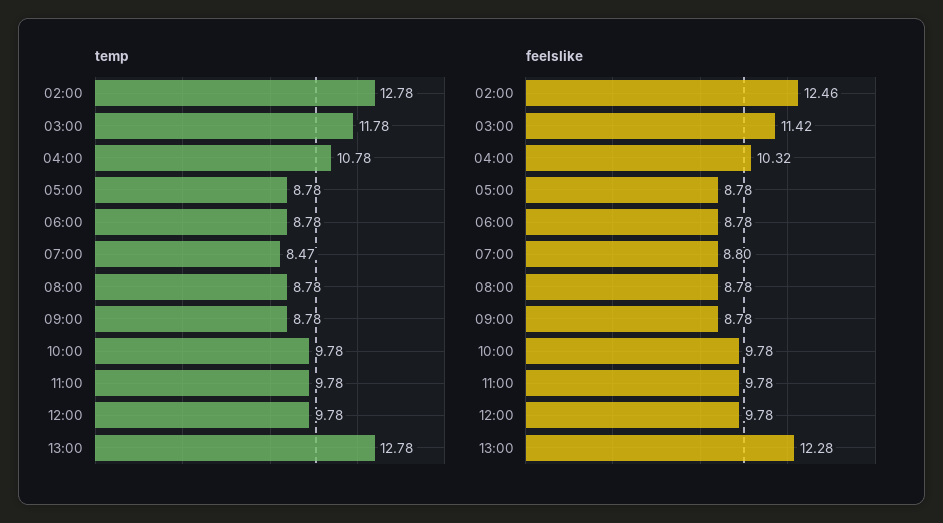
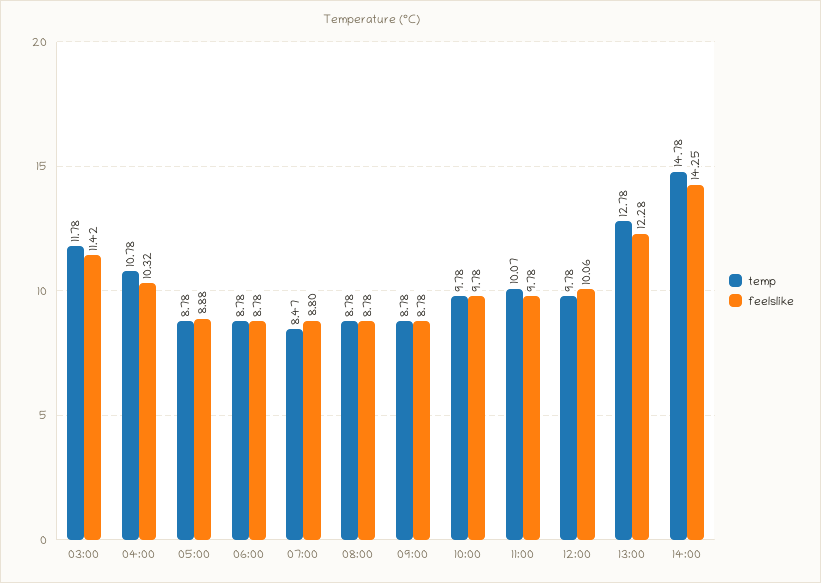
temp, 02:00: 12.78 -> none
temp, 11:00: 9.78 -> 10.07
feelslike, 02:00: 12.46 -> none
feelslike, 05:00: 8.78 -> 8.88
feelslike, 12:00: 9.78 -> 10.06
temp, 14:00: none -> 14.78
feelslike, 14:00: none -> 14.25

